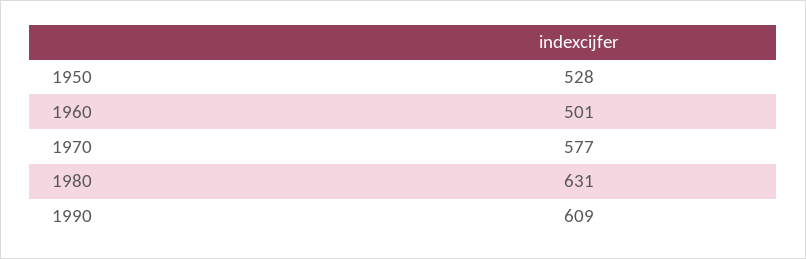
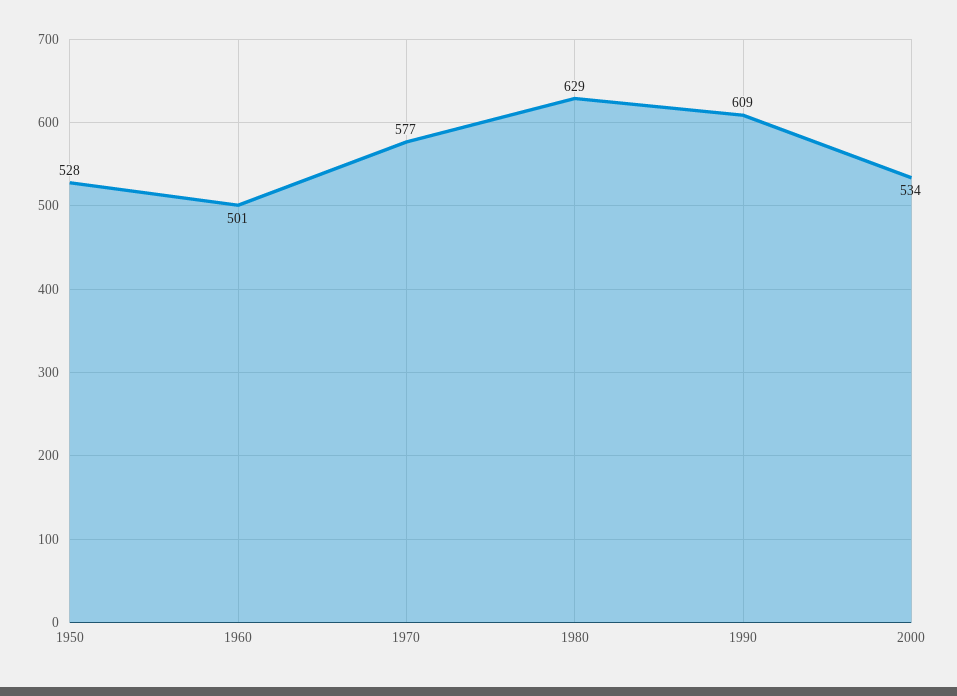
1980: 631 -> 629
2000: none -> 534

